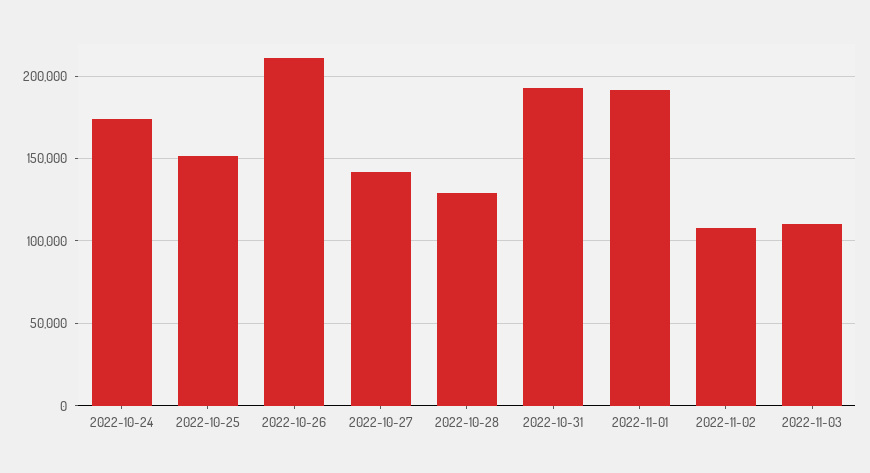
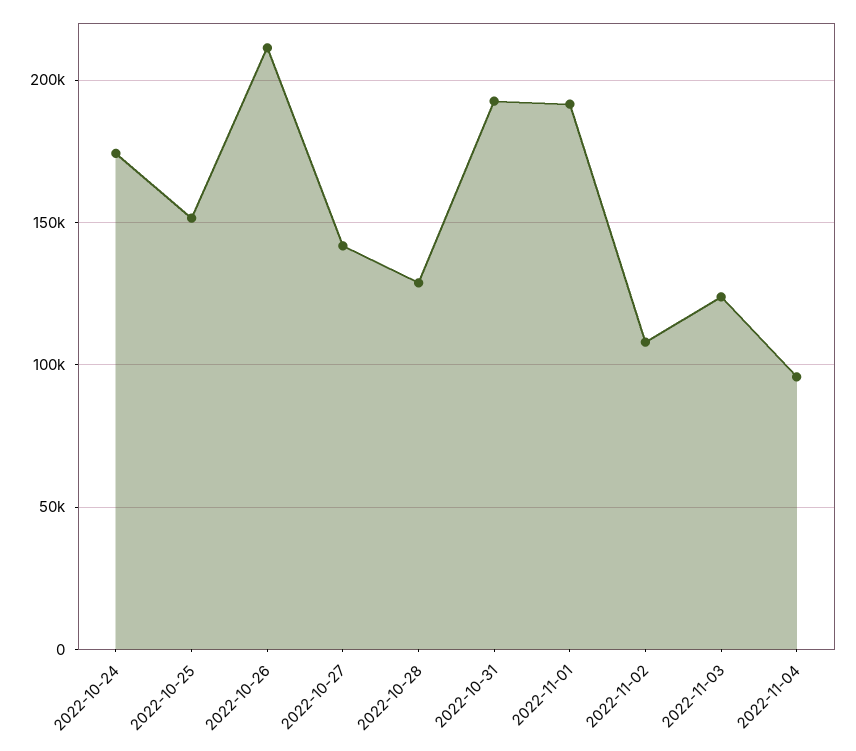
2022-11-03: 110000 -> 125000
2022-11-04: none -> 95000

